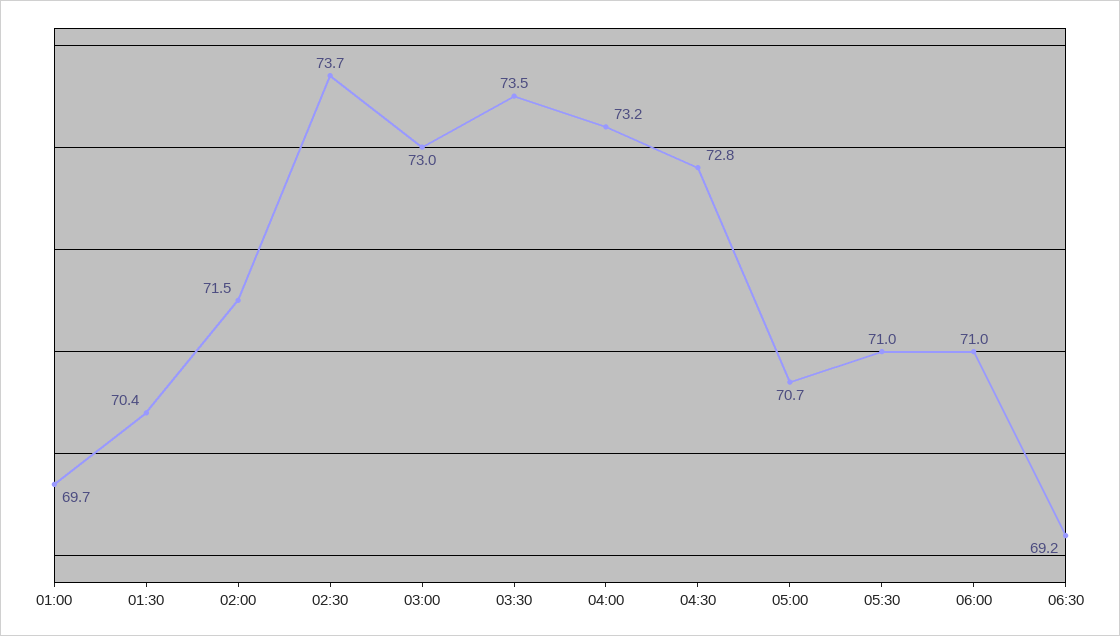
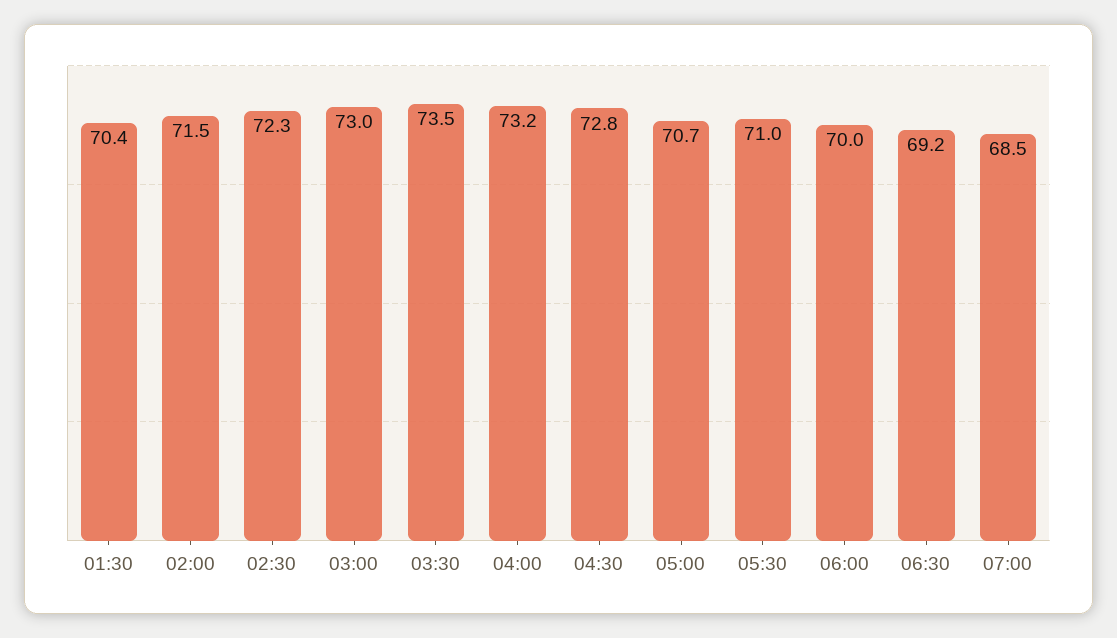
01:00: 69.7 -> none
02:30: 73.7 -> 72.3
06:00: 71 -> 70
07:00: none -> 68.5

